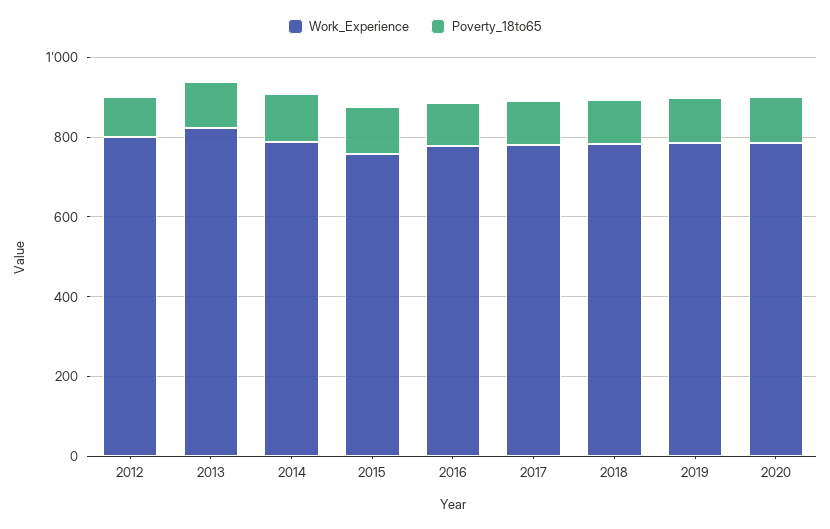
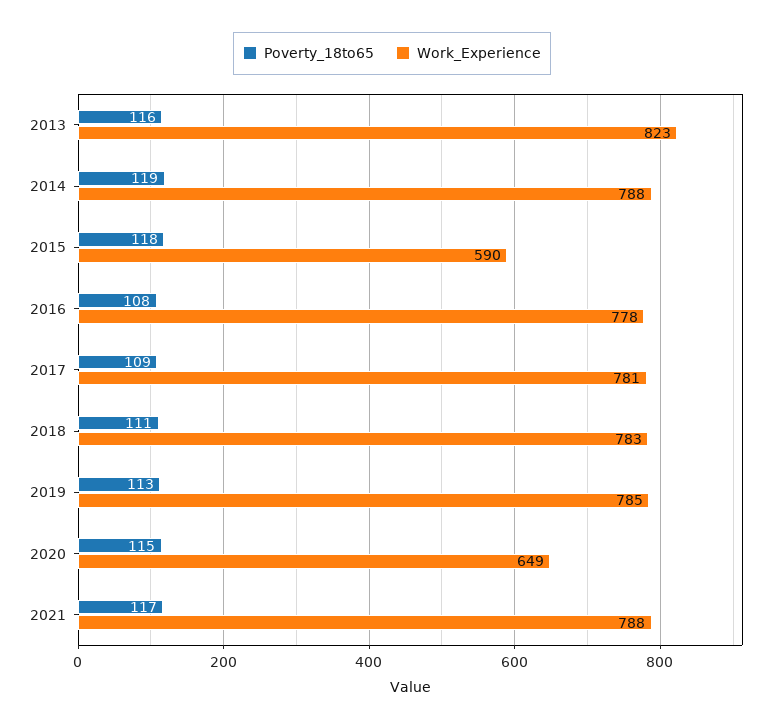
Work_Experience, 2012: 800 -> none
Poverty_18to65, 2012: 100 -> none
Work_Experience, 2015: 750 -> 590
Work_Experience, 2020: 800 -> 649
Poverty_18to65, 2021: none -> 117
Work_Experience, 2021: none -> 788

